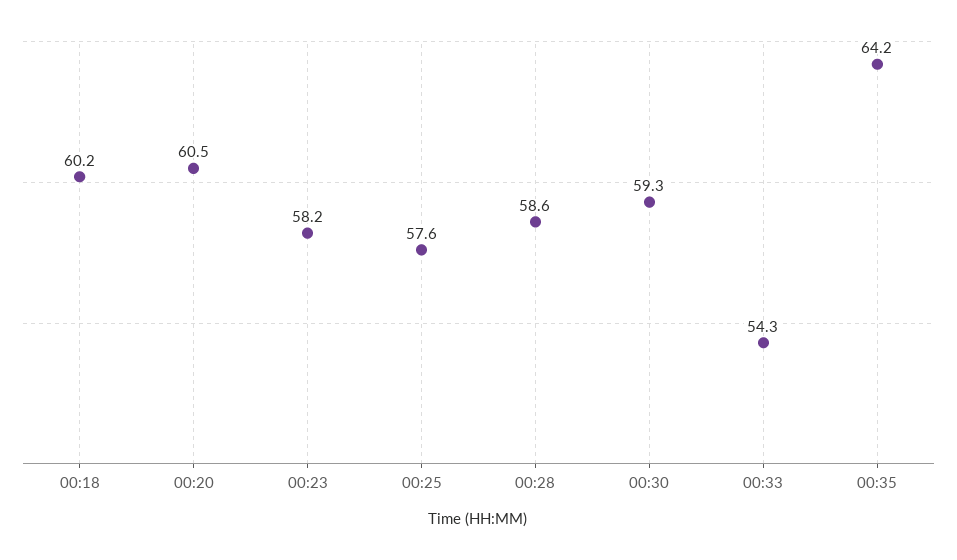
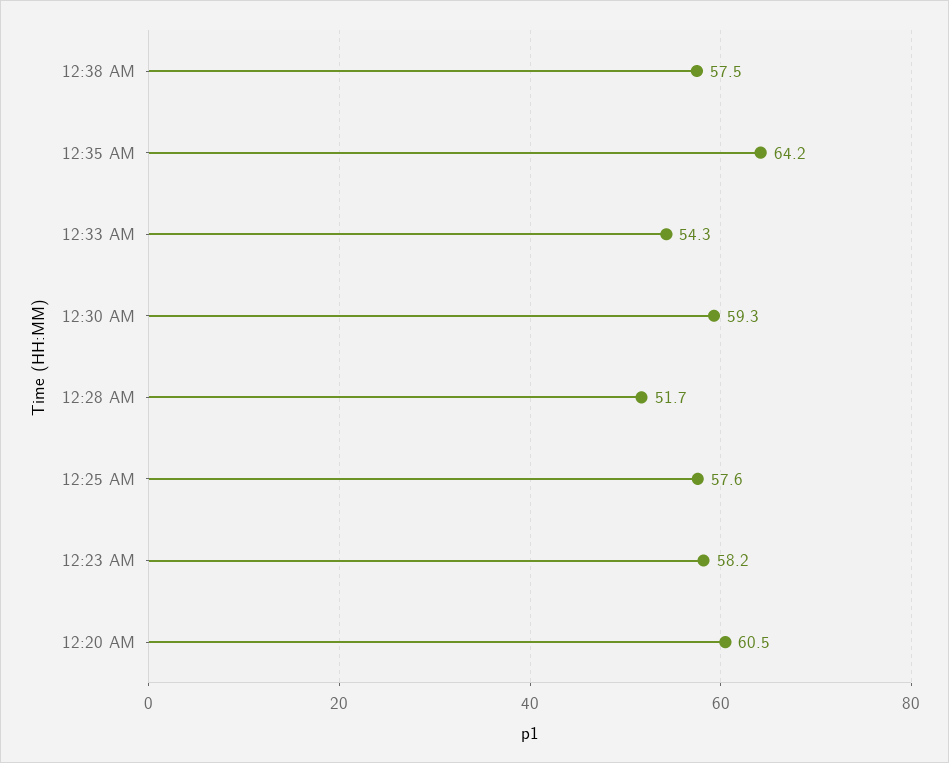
00:18: 60.2 -> none
00:28: 58.6 -> 51.7
12:38 AM: none -> 57.5

